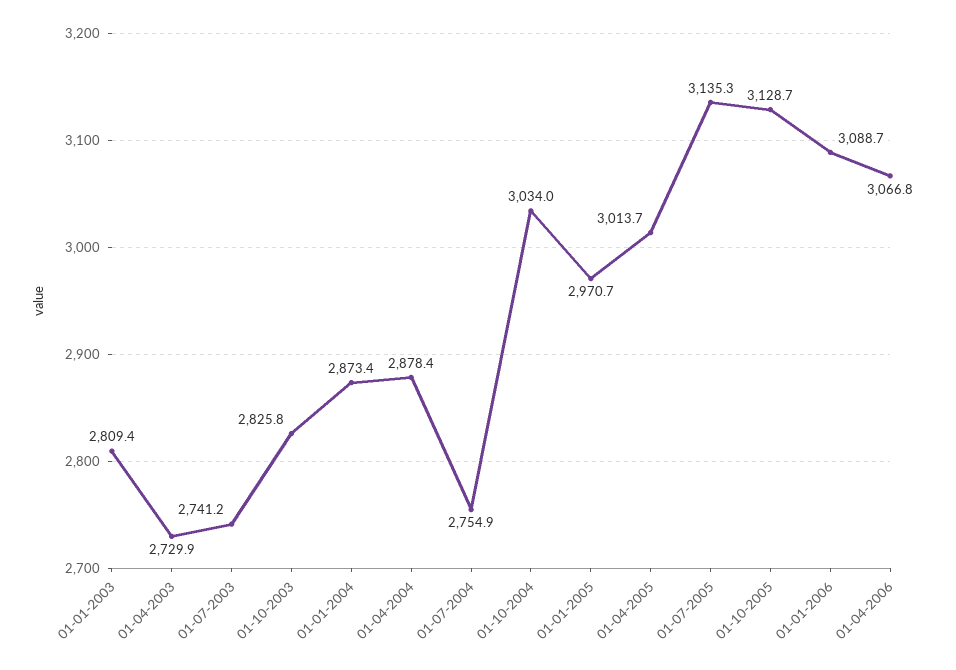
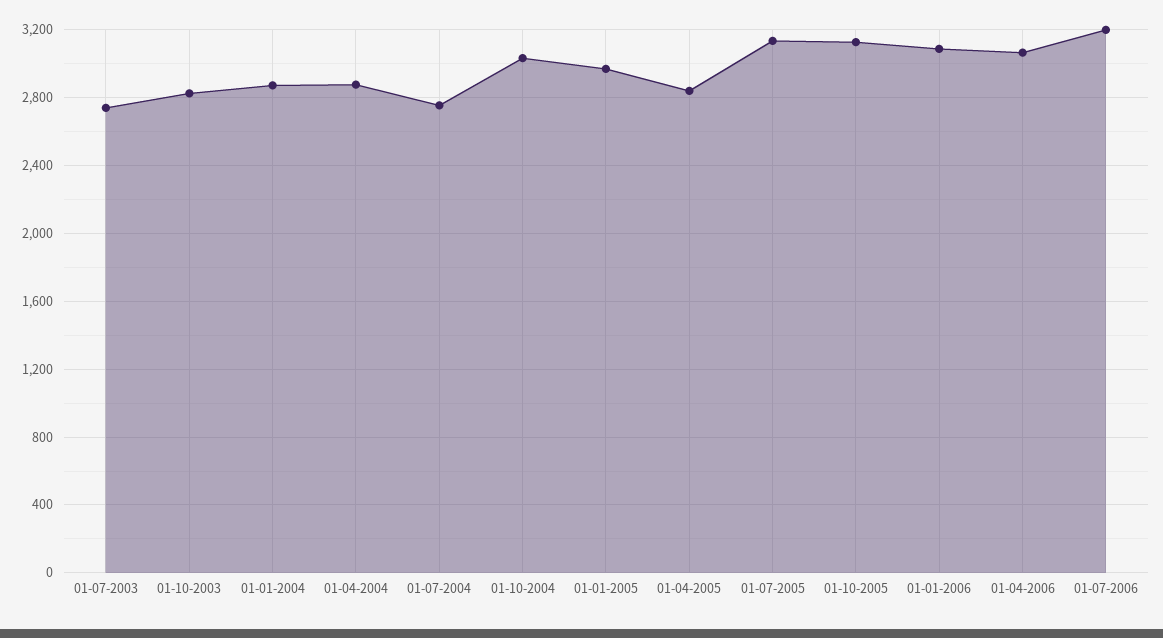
01-01-2003: 2809.4 -> none
01-04-2003: 2729.9 -> none
01-04-2005: 3013.7 -> 2850
01-07-2006: none -> 3200

